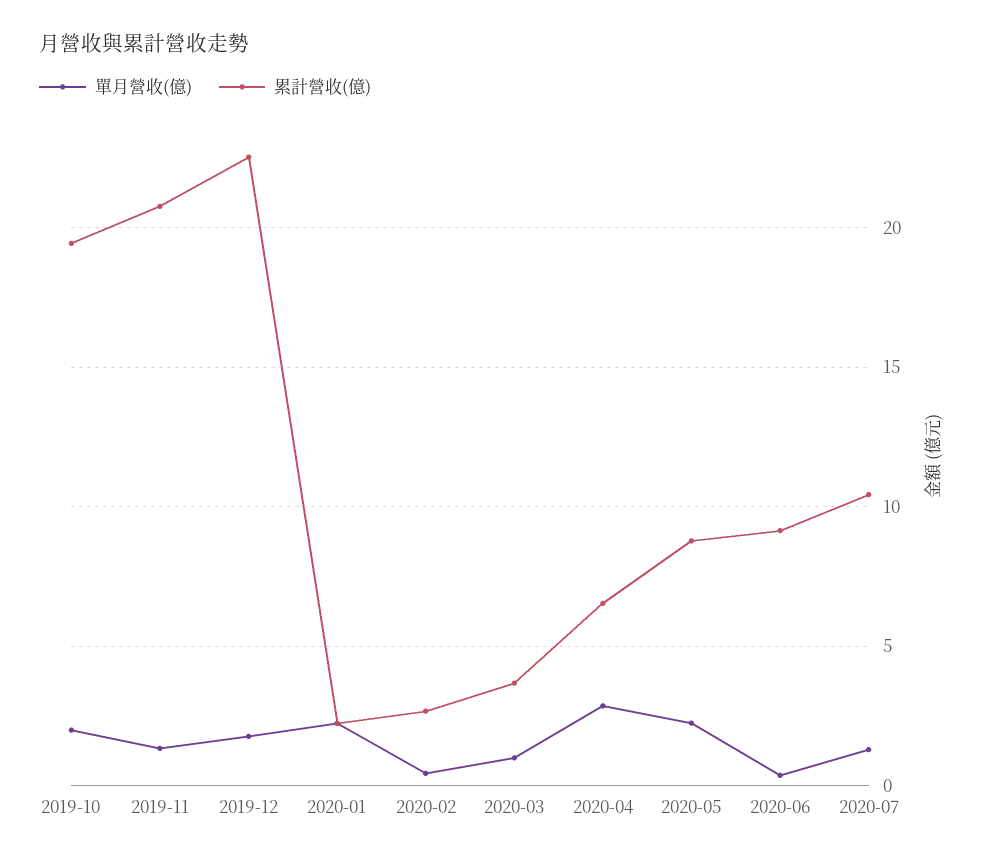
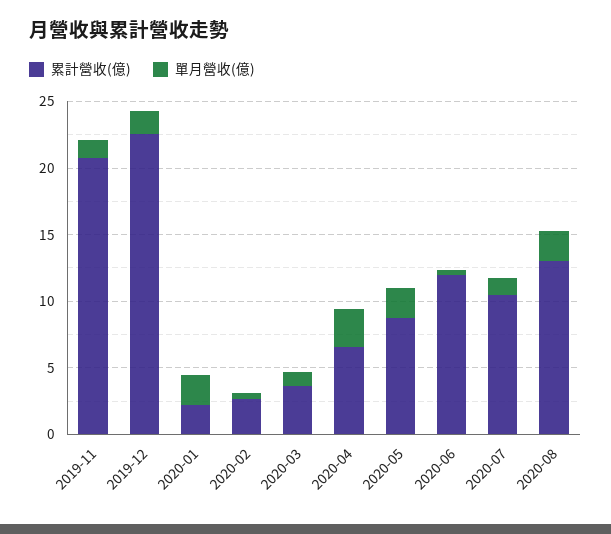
單月營收(億), 2019-10: 2 -> none
累計營收(億), 2019-10: 19.5 -> none
累計營收(億), 2020-06: 9 -> 12
累計營收(億), 2020-08: none -> 13
單月營收(億), 2020-08: none -> 2

